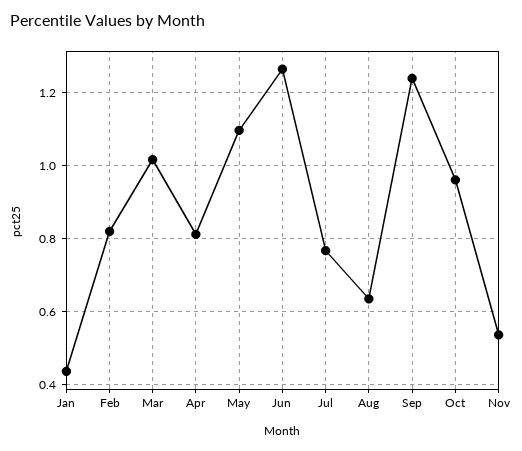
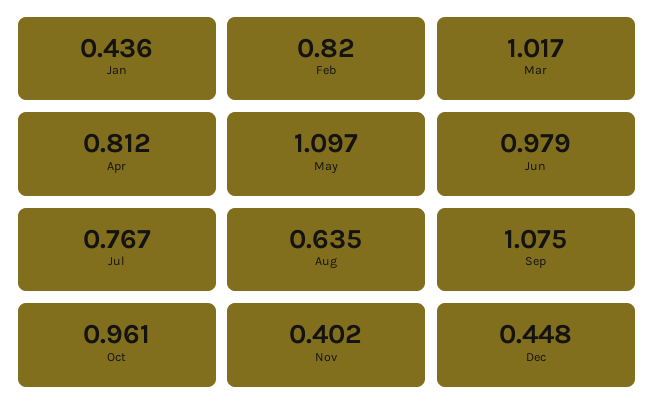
Jun: 1.26 -> 0.979
Sep: 1.24 -> 1.075
Nov: 0.54 -> 0.402
Dec: none -> 0.448

